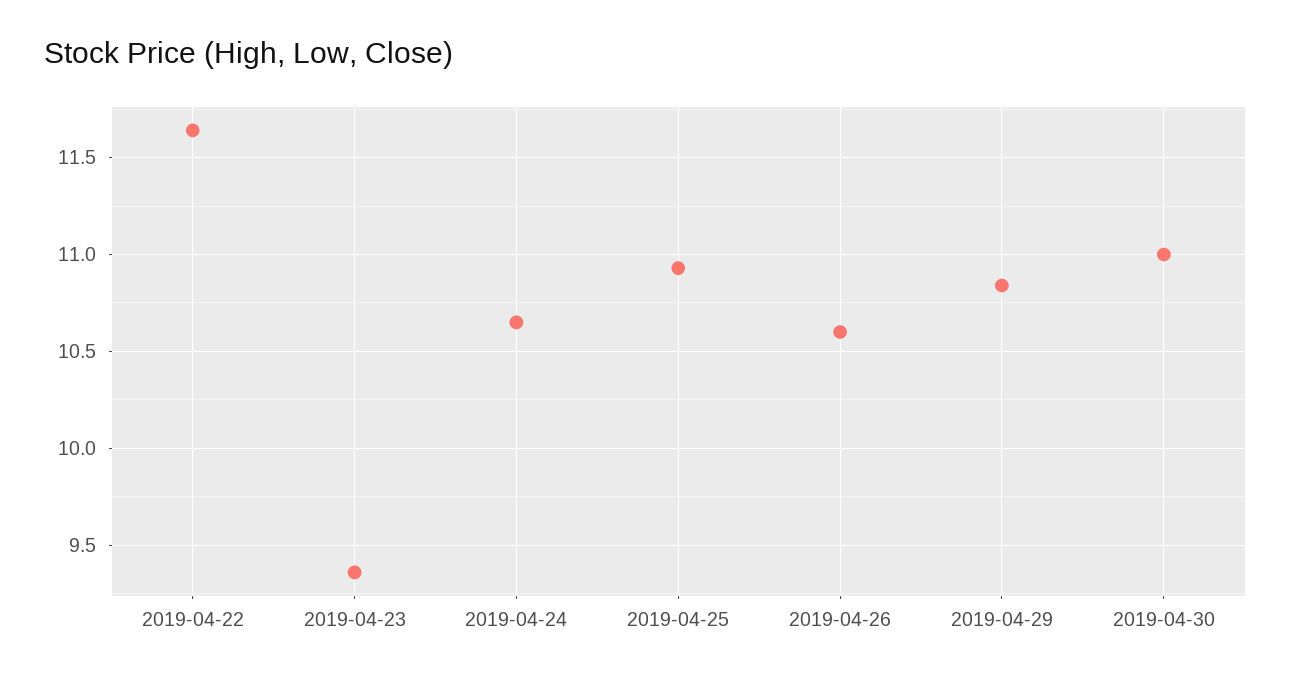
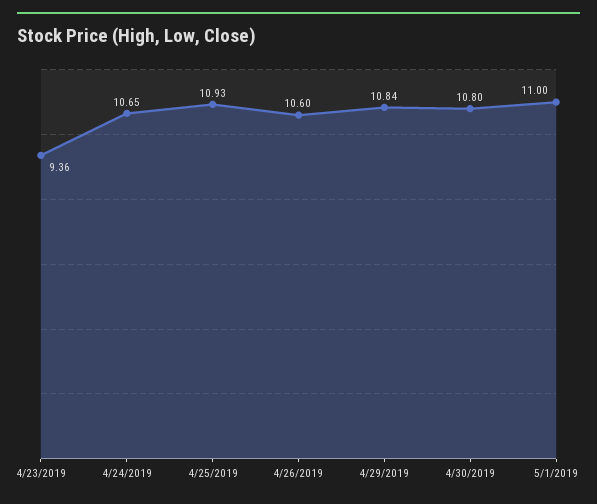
2019-04-22: 11.65 -> none
2019-04-30: 11 -> 10.8
5/1/2019: none -> 11

